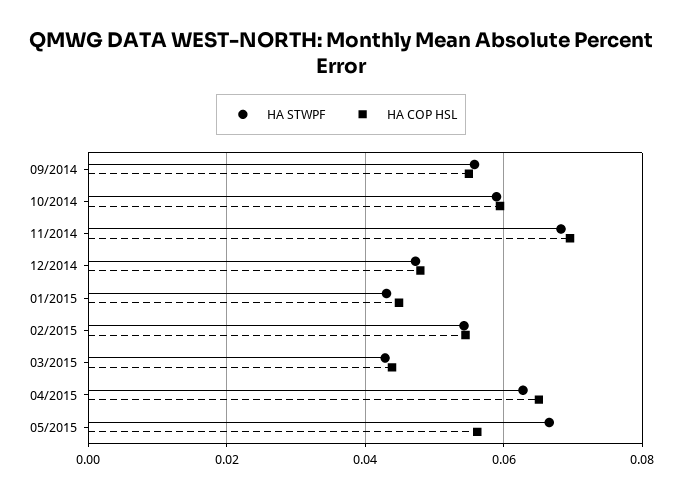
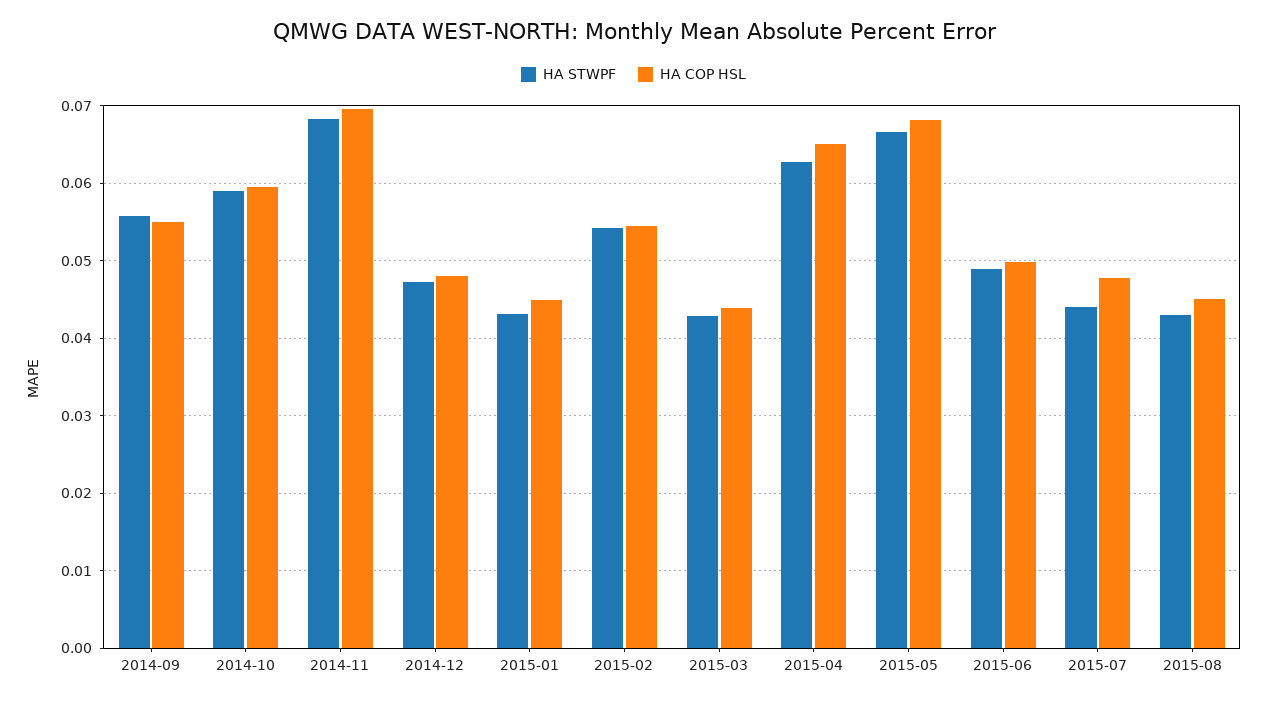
HA COP HSL, 05/2015: 0.056 -> 0.068
HA STWPF, 2015-06: none -> 0.049
HA COP HSL, 2015-06: none -> 0.05
HA STWPF, 2015-07: none -> 0.044
HA COP HSL, 2015-07: none -> 0.048
HA STWPF, 2015-08: none -> 0.043
HA COP HSL, 2015-08: none -> 0.045

